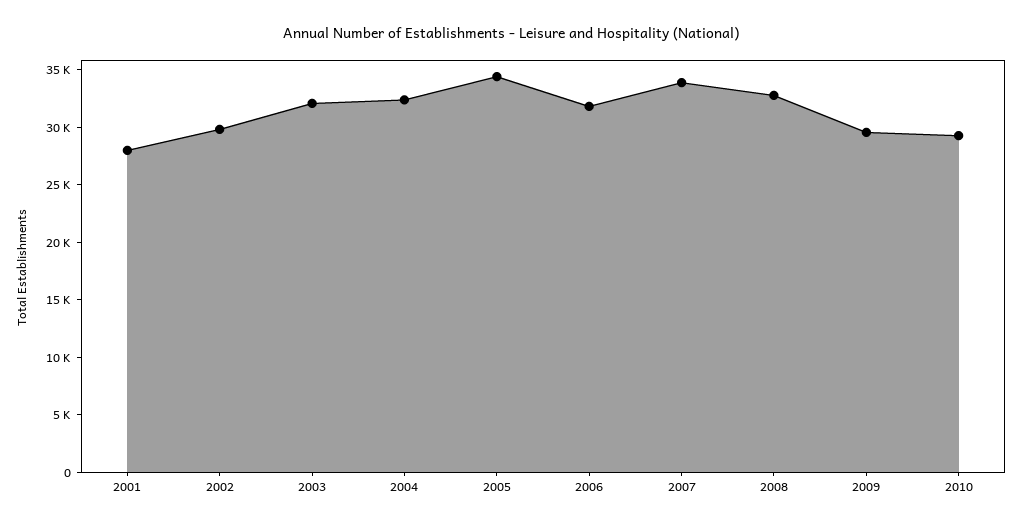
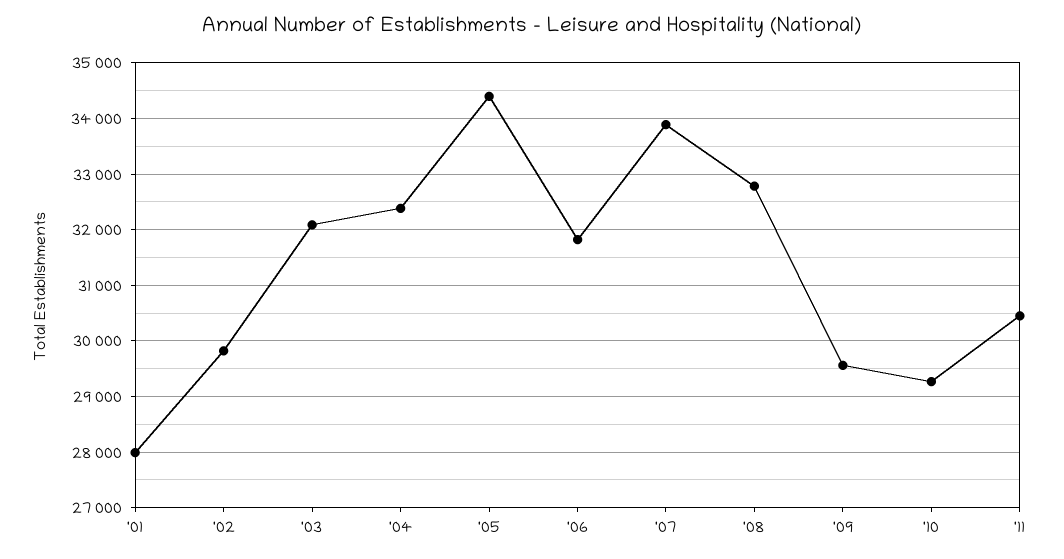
'11: none -> 30400

